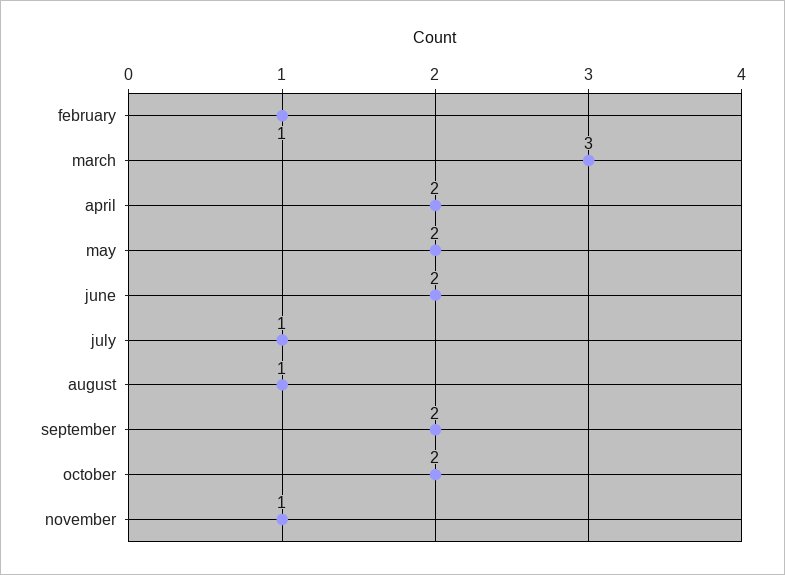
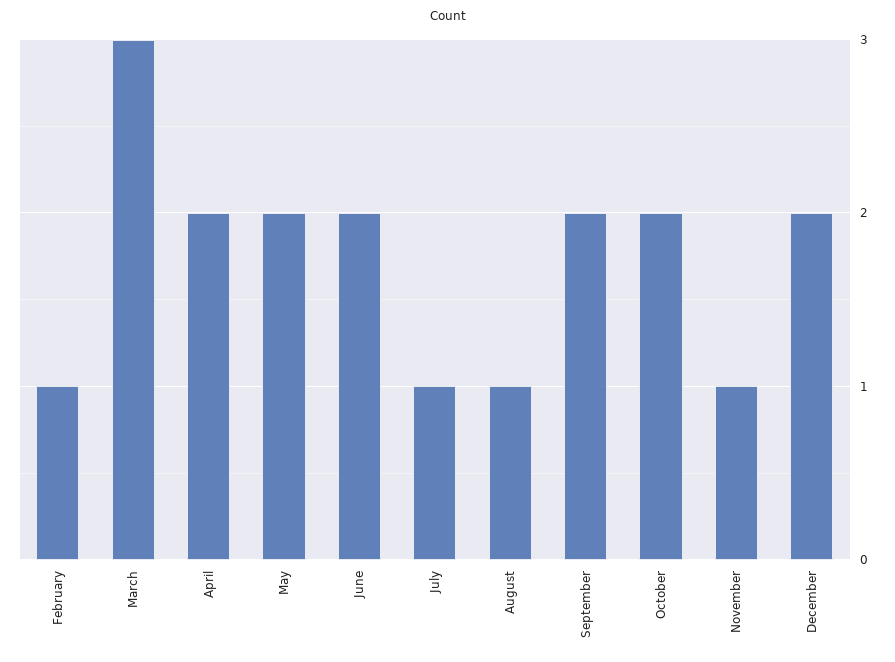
December: none -> 2

